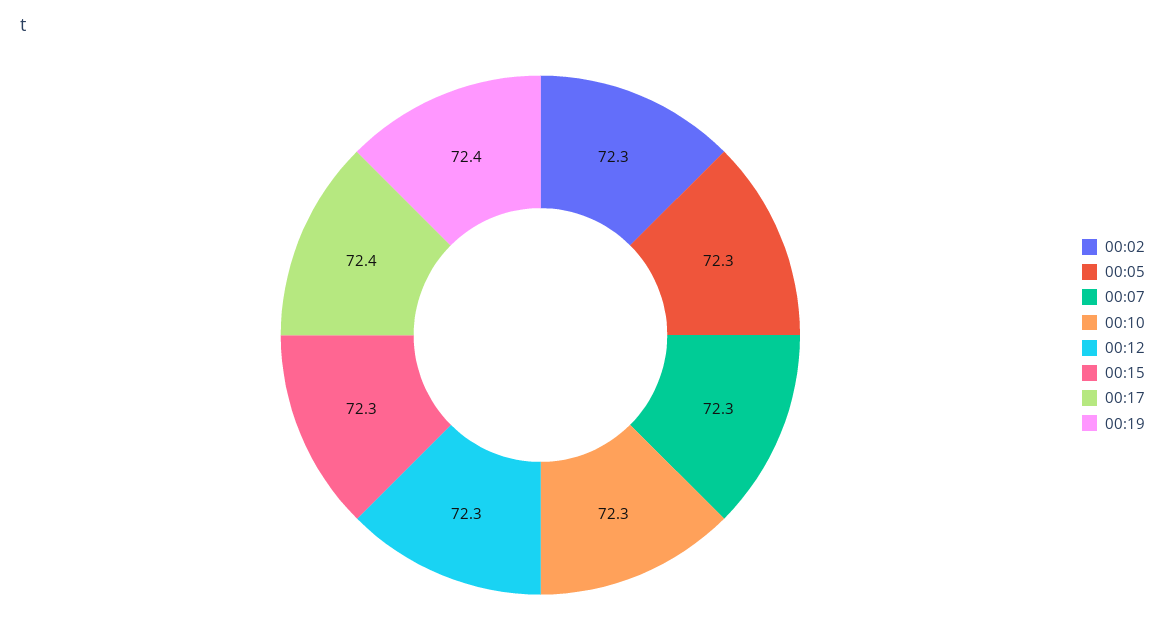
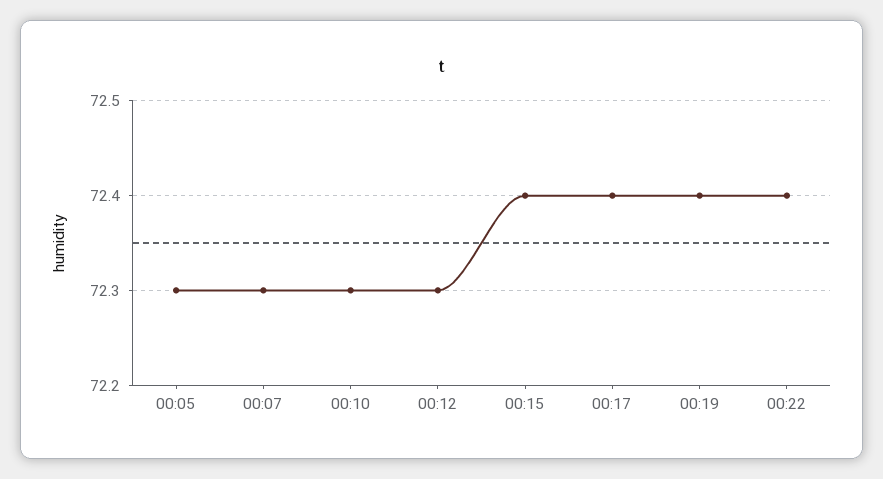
00:02: 72.3 -> none
00:15: 72.3 -> 72.4
00:22: none -> 72.4

